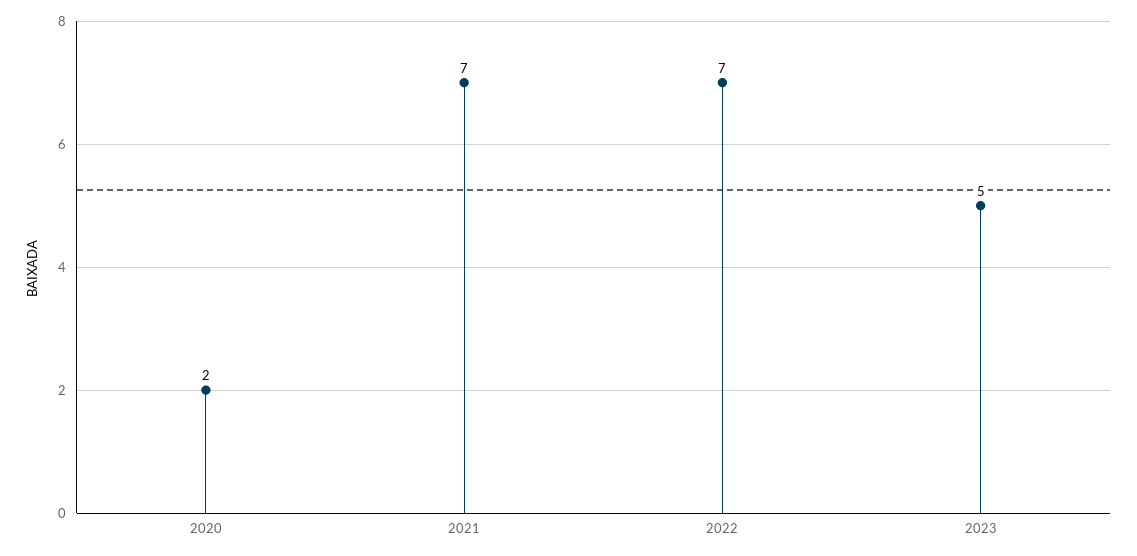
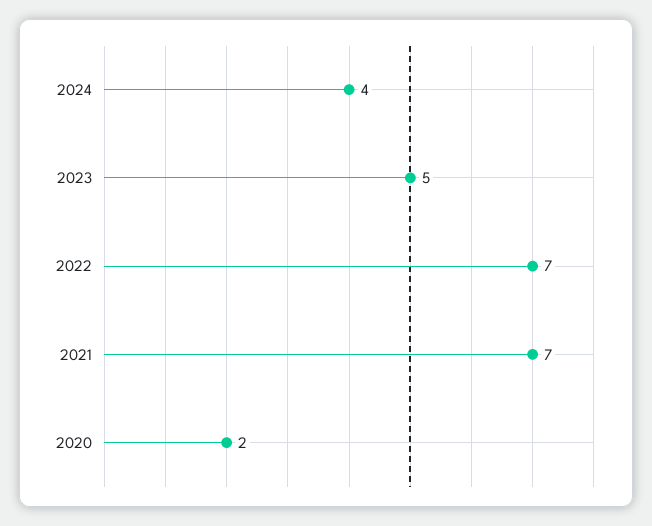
2024: none -> 4

